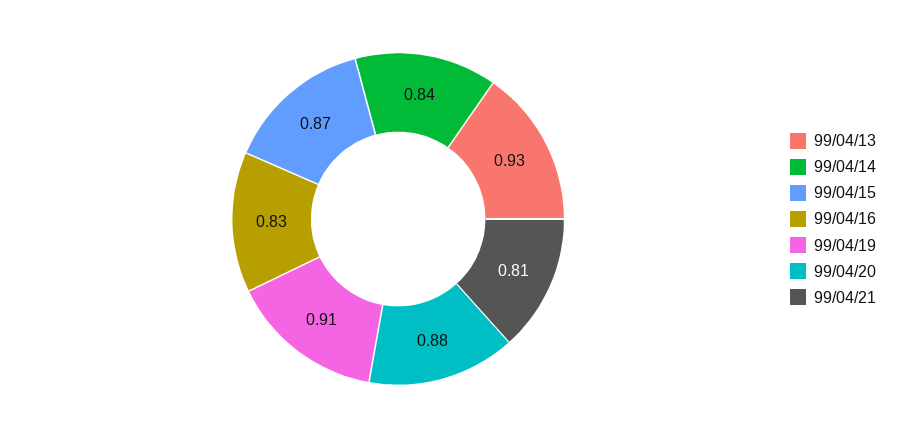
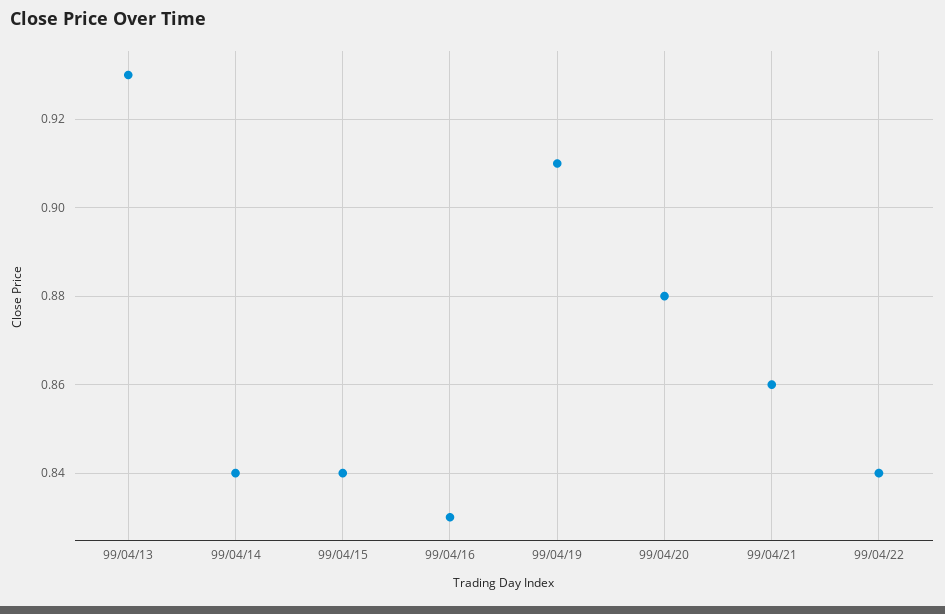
99/04/15: 0.87 -> 0.84
99/04/21: 0.81 -> 0.86
99/04/22: none -> 0.84

